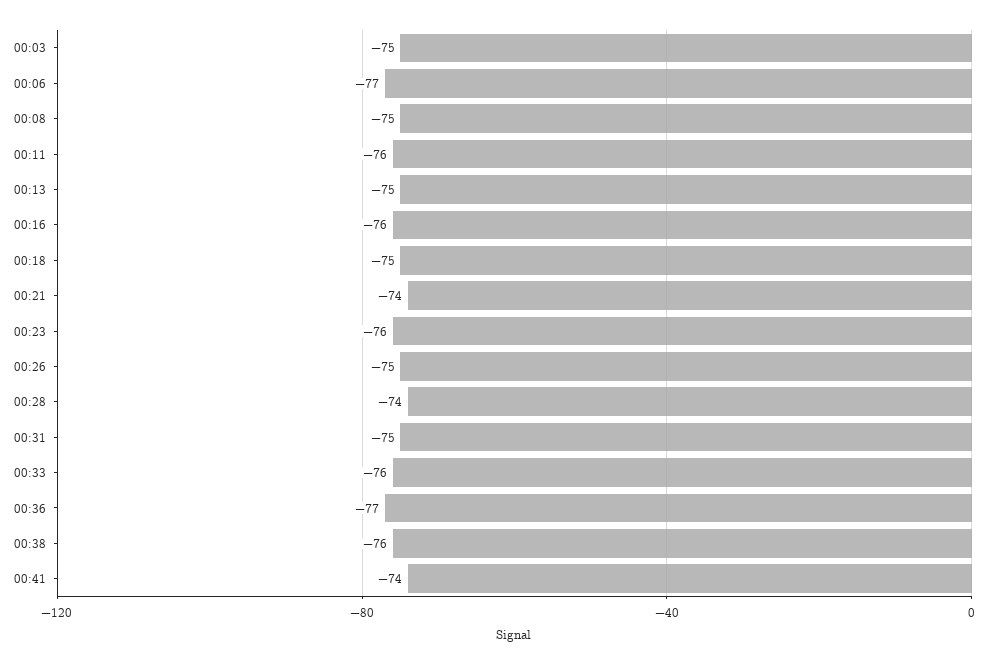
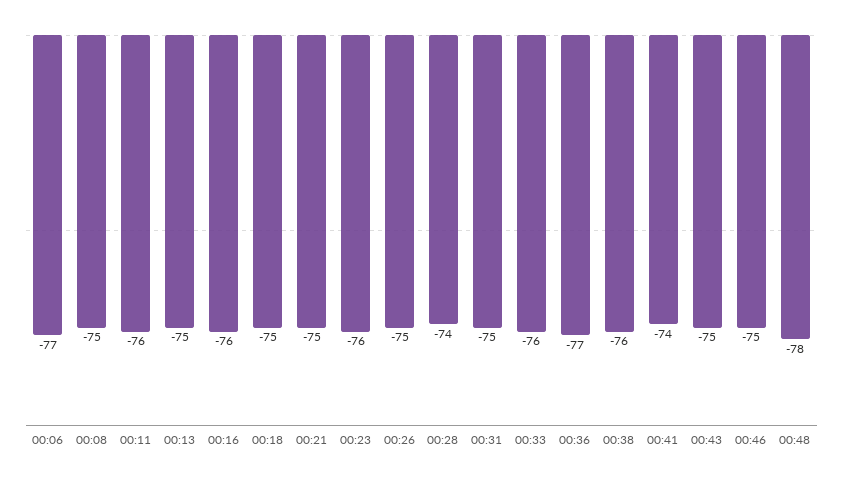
00:03: -75 -> none
00:21: -74 -> -75
00:43: none -> -75
00:46: none -> -75
00:48: none -> -78

